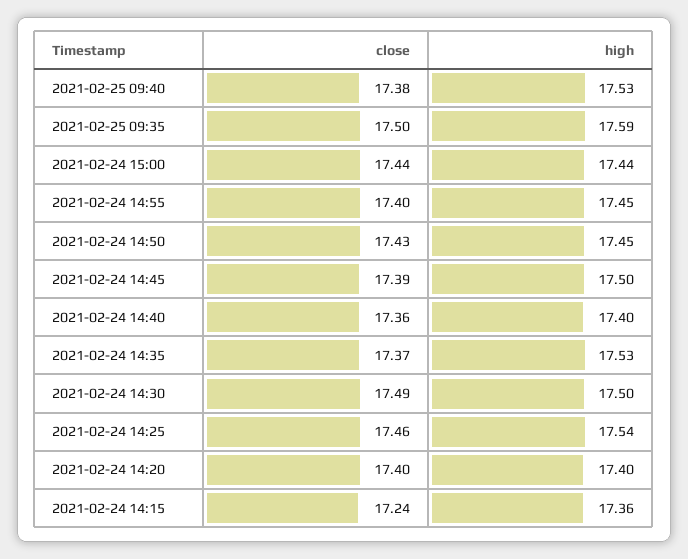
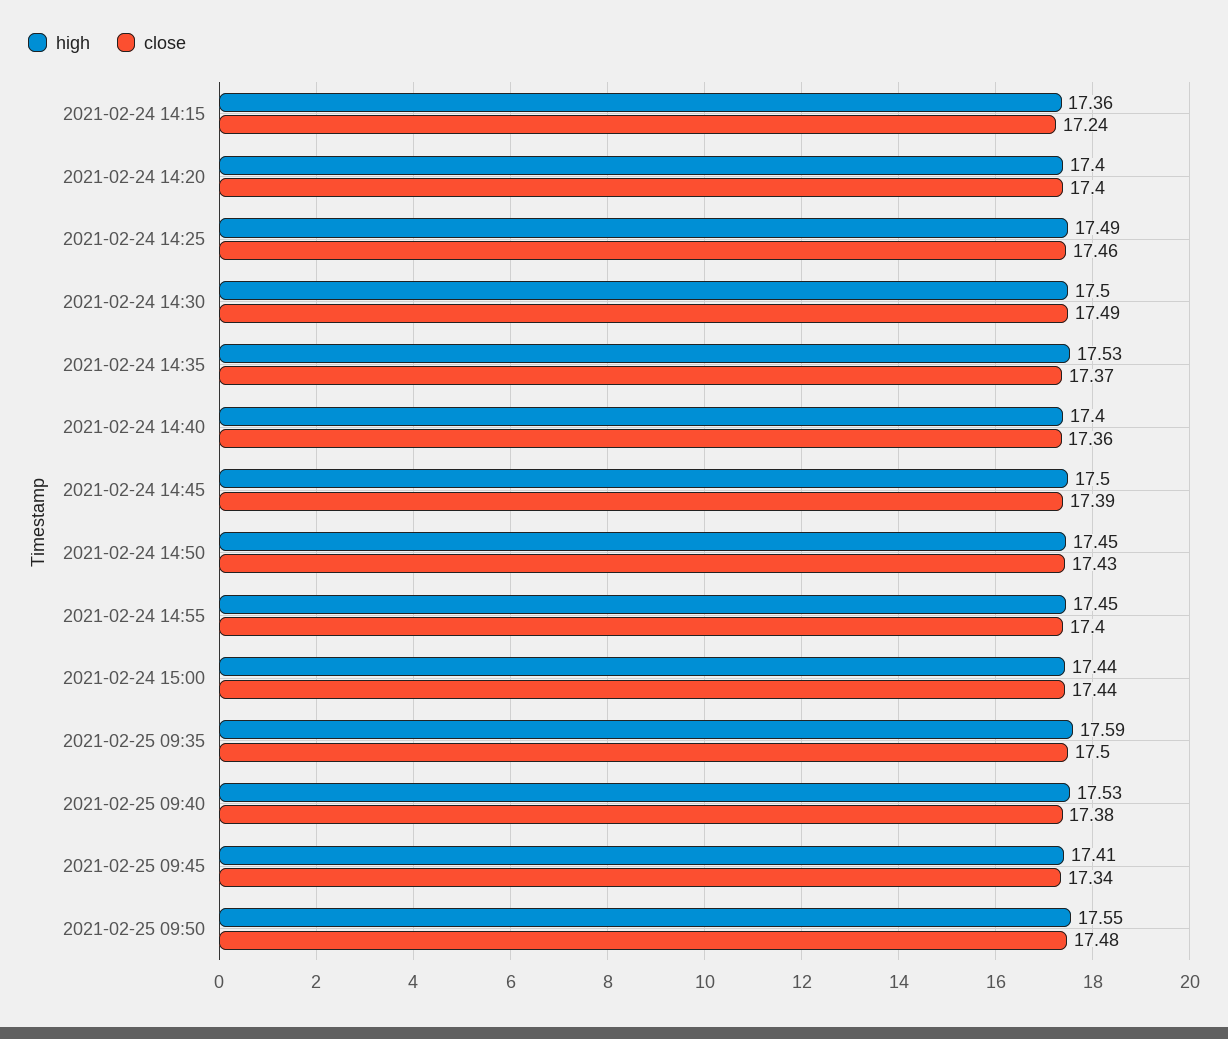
high, 2021-02-24 14:25: 17.54 -> 17.49
high, 2021-02-25 09:45: none -> 17.41
close, 2021-02-25 09:45: none -> 17.34
high, 2021-02-25 09:50: none -> 17.55
close, 2021-02-25 09:50: none -> 17.48

